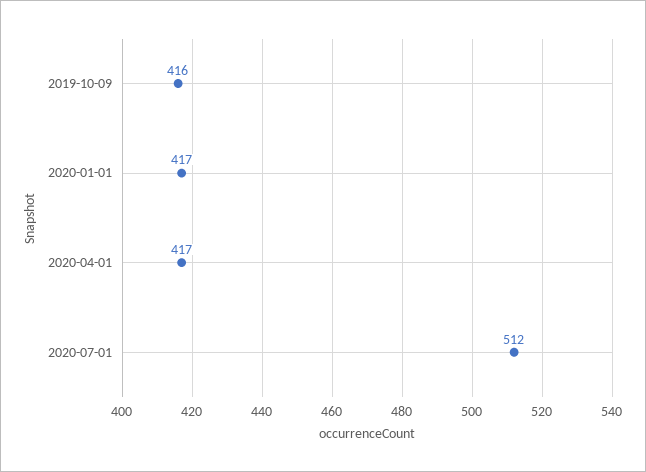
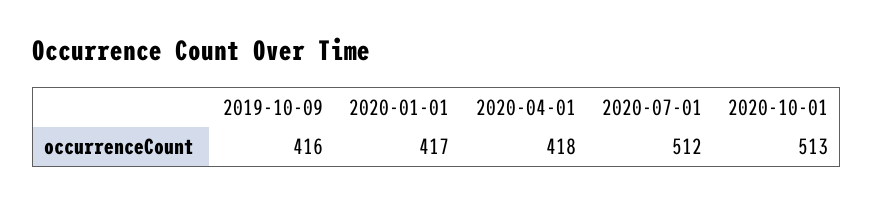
2020-04-01: 417 -> 418
2020-10-01: none -> 513

